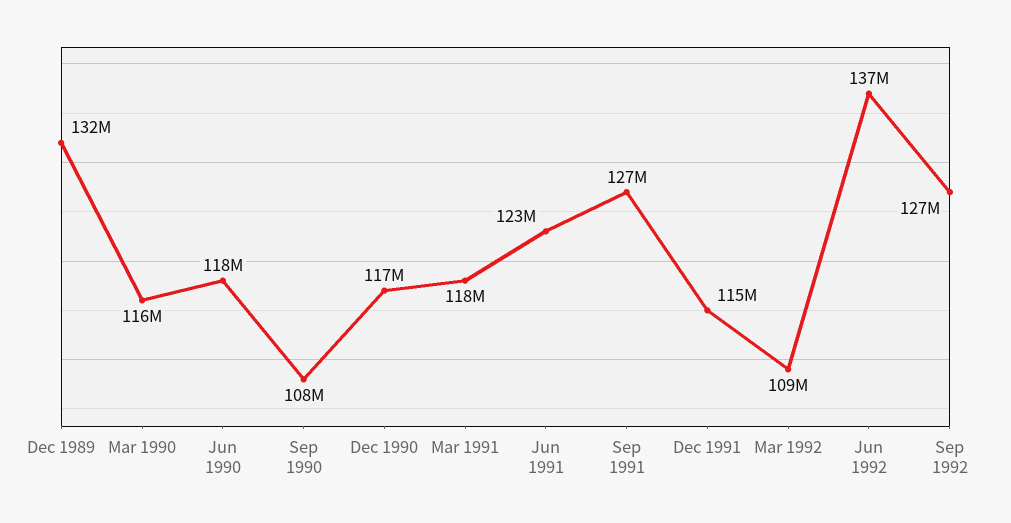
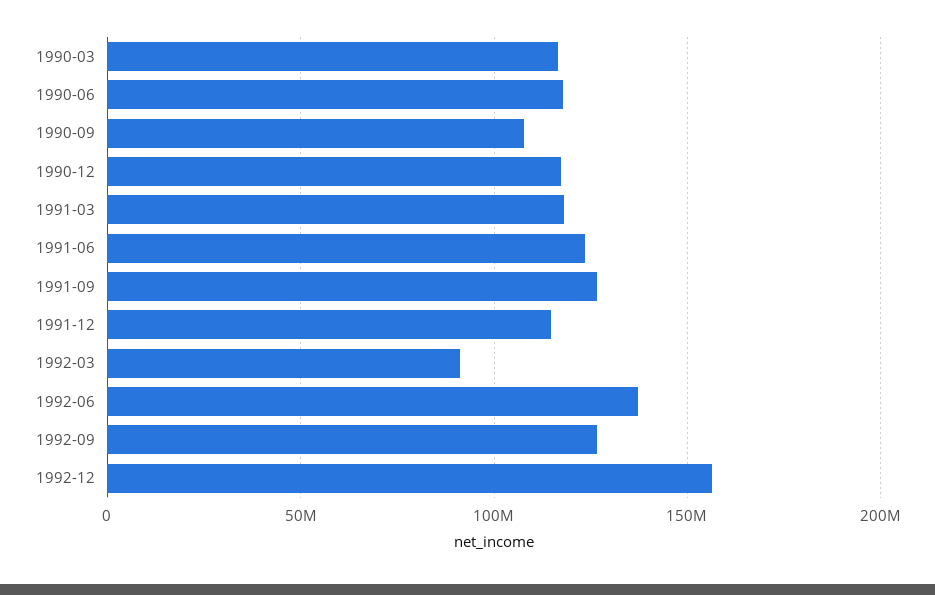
Dec 1989: 132000000 -> none
Mar 1992: 109000000 -> 90000000
1992-12: none -> 155000000

